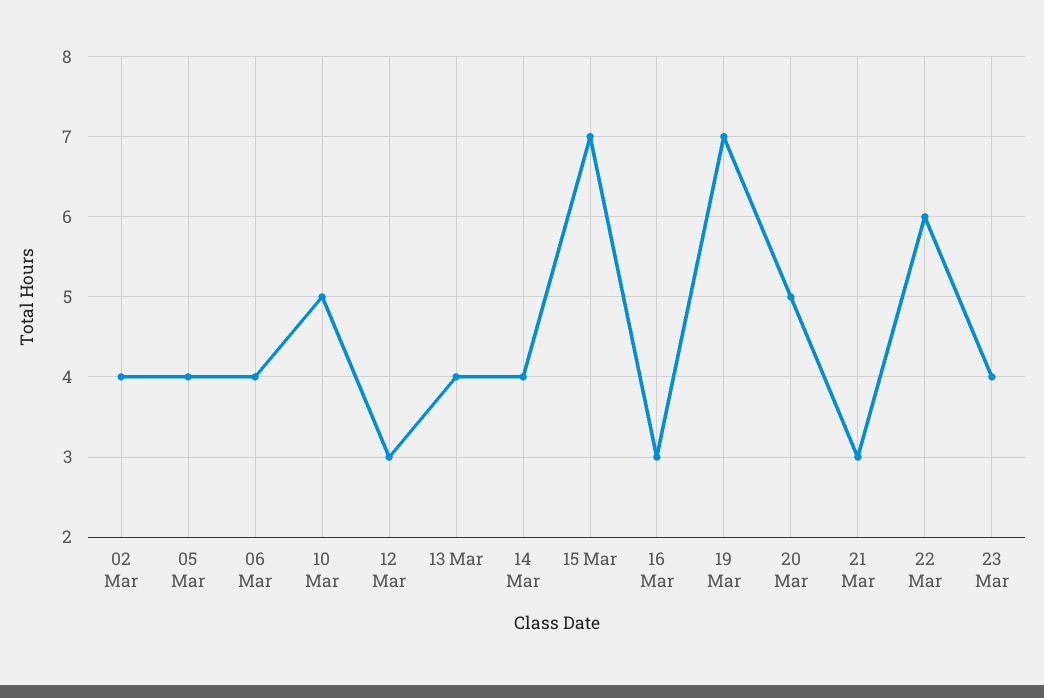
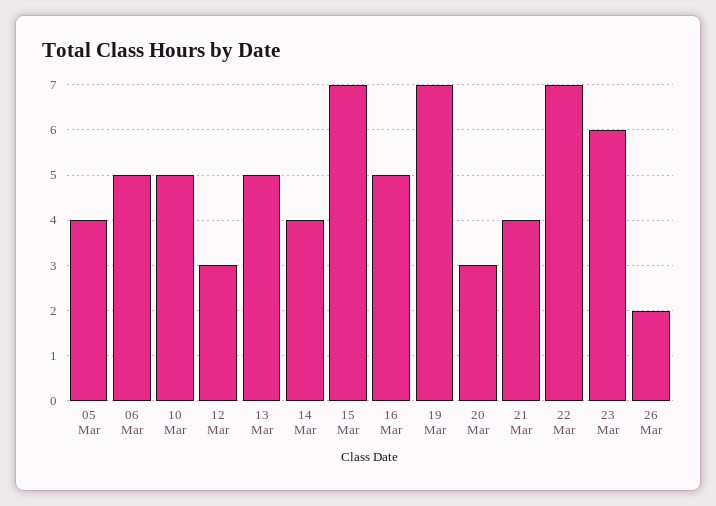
02 Mar: 4 -> none
06 Mar: 4 -> 5
13 Mar: 4 -> 5
16 Mar: 3 -> 5
20 Mar: 5 -> 3
21 Mar: 3 -> 4
22 Mar: 6 -> 7
23 Mar: 4 -> 6
26 Mar: none -> 2

